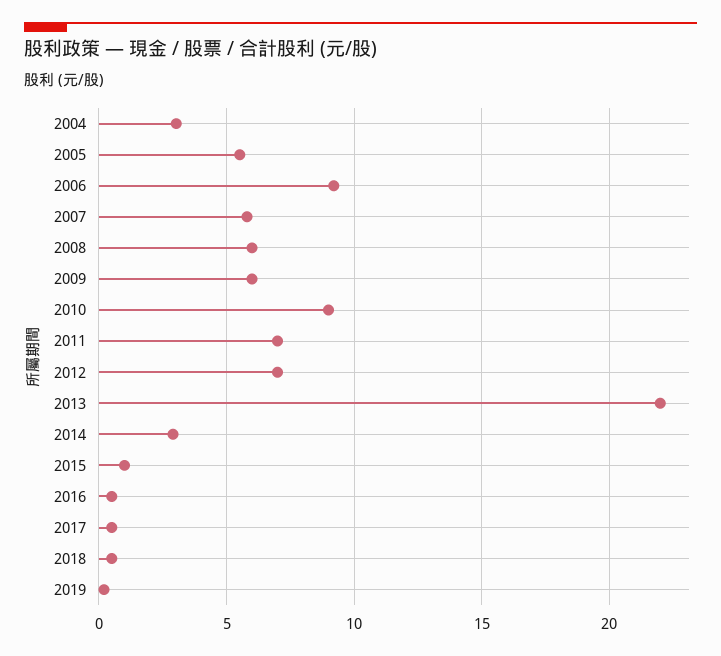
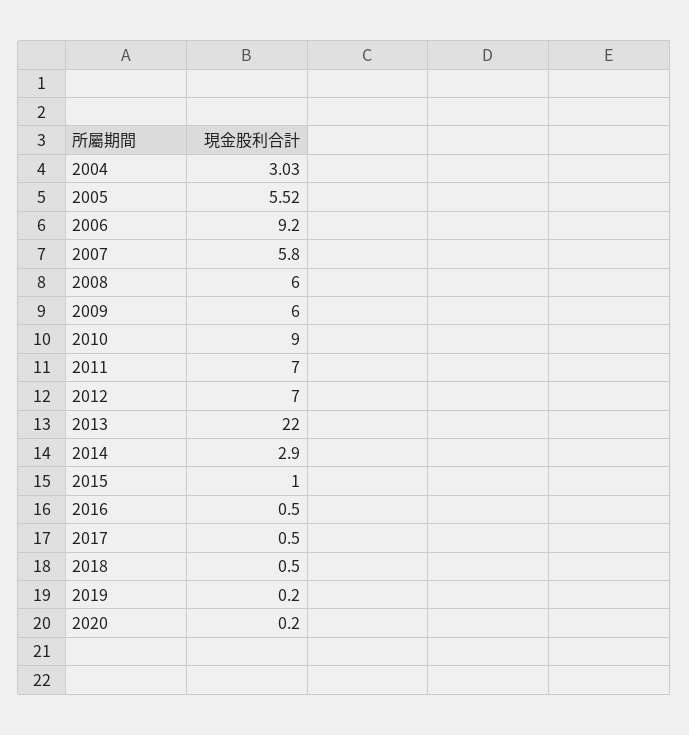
2020: none -> 0.2

